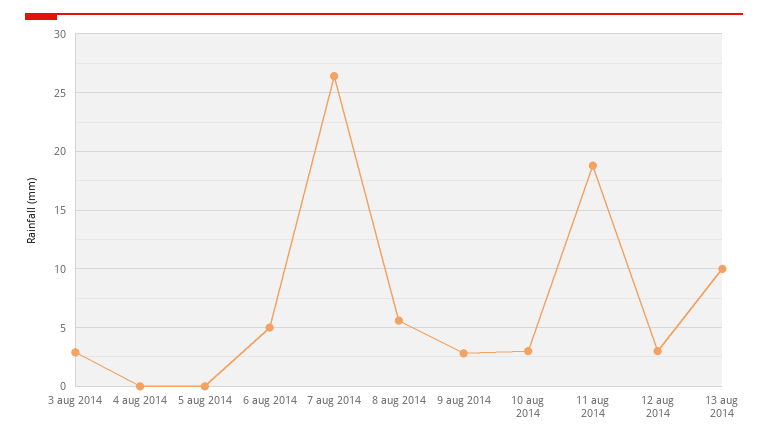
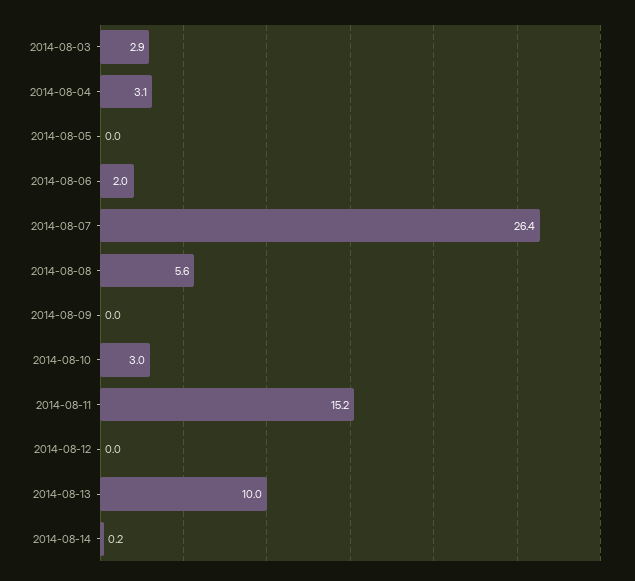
4 aug 2014: 0 -> 3.1
6 aug 2014: 5 -> 2
9 aug 2014: 3 -> 0
11 aug 2014: 19 -> 15.2
12 aug 2014: 3 -> 0
2014-08-14: none -> 0.2

